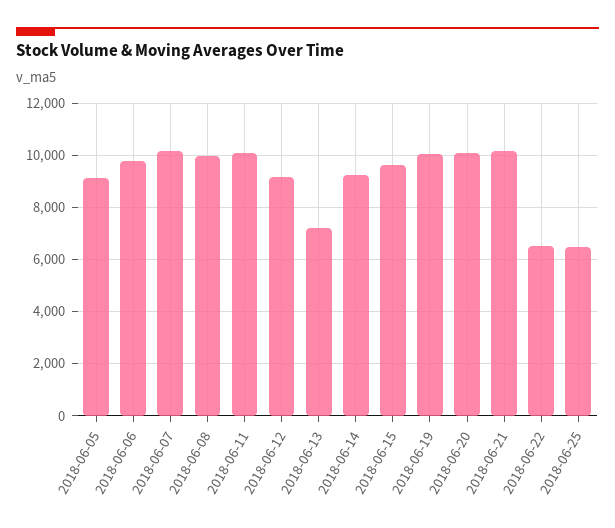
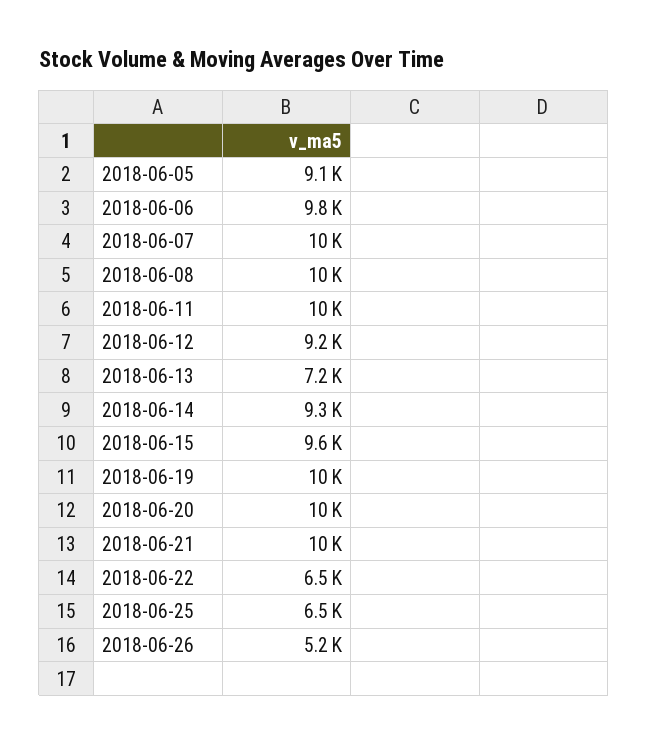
2018-06-26: none -> 5200

